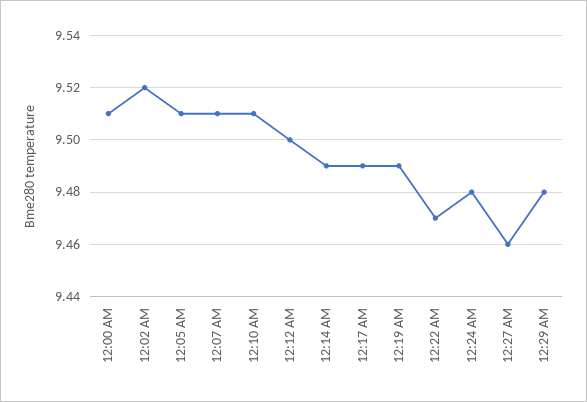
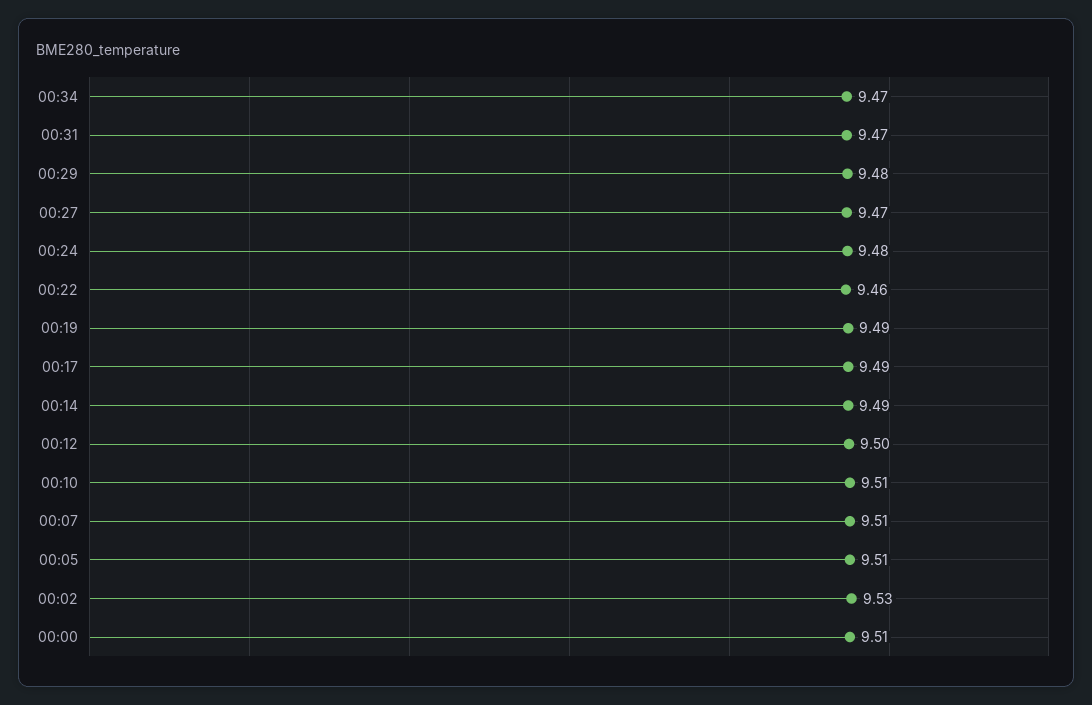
12:02 AM: 9.52 -> 9.53
12:22 AM: 9.47 -> 9.46
12:27 AM: 9.46 -> 9.47
00:34: none -> 9.47
00:31: none -> 9.47

